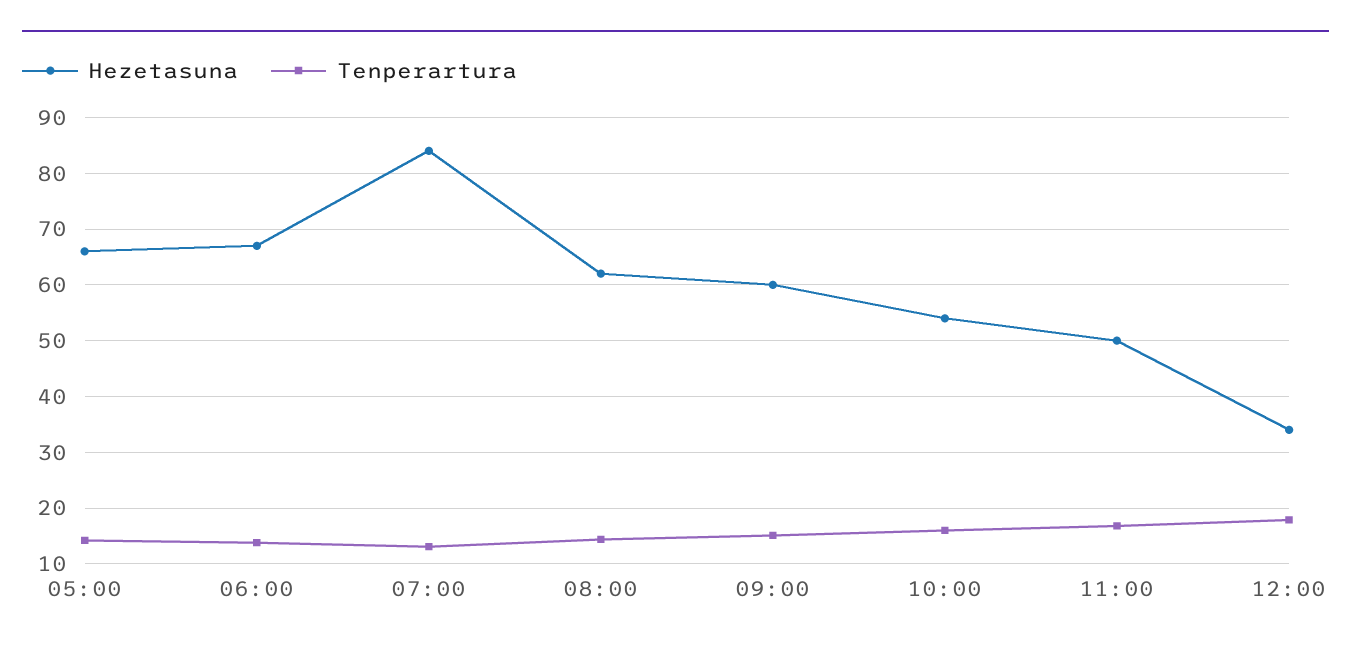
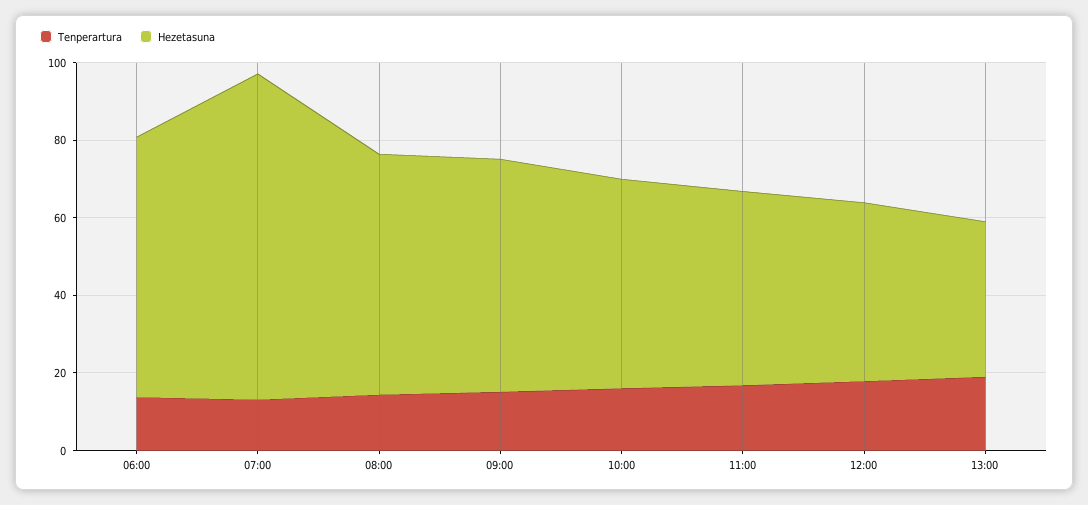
Hezetasuna, 05:00: 66 -> none
Tenperartura, 05:00: 14 -> none
Hezetasuna, 12:00: 34 -> 45
Tenperartura, 13:00: none -> 20
Hezetasuna, 13:00: none -> 40

